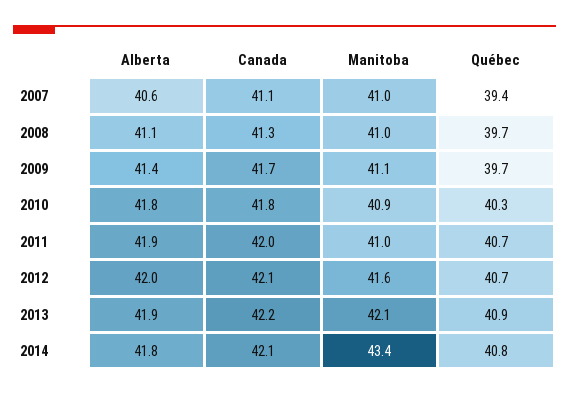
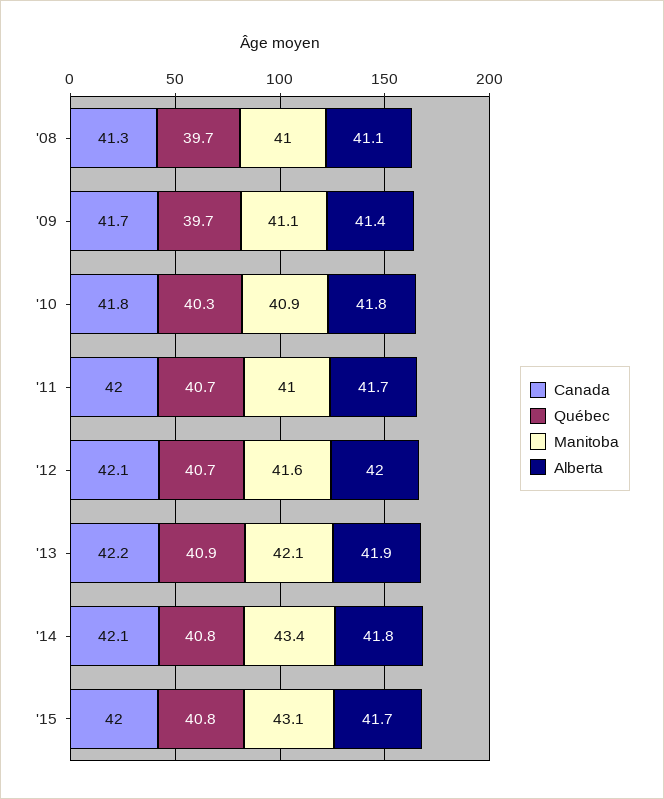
Alberta, 2007: 40.6 -> none
Canada, 2007: 41.1 -> none
Manitoba, 2007: 41 -> none
Québec, 2007: 39.4 -> none
Alberta, 2011: 41.9 -> 41.7
Canada, '15: none -> 42
Québec, '15: none -> 40.8
Manitoba, '15: none -> 43.1
Alberta, '15: none -> 41.7

